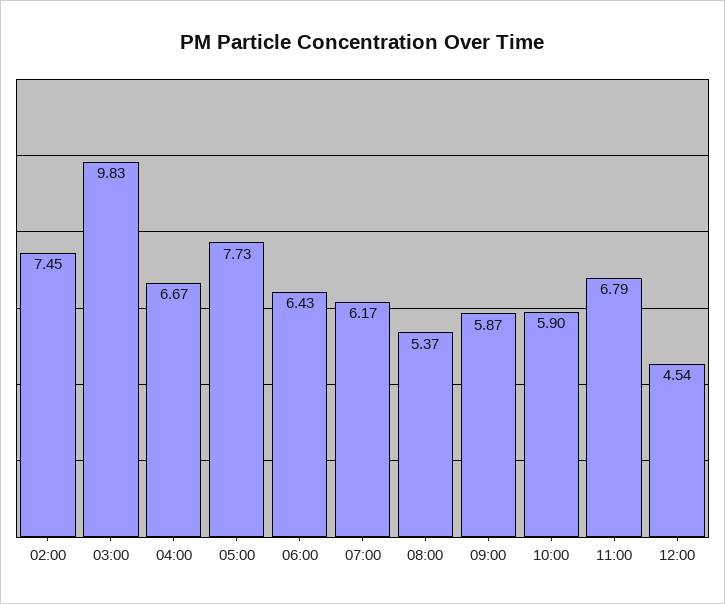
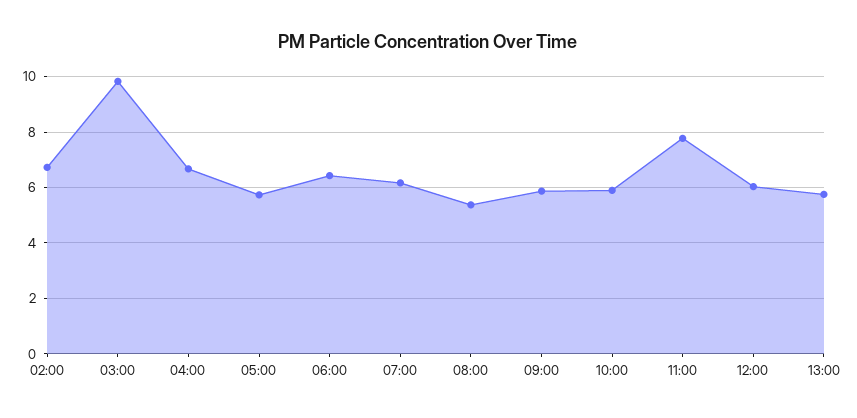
02:00: 7.45 -> 6.75
05:00: 7.73 -> 5.75
11:00: 6.79 -> 7.75
12:00: 4.54 -> 6
13:00: none -> 5.75

